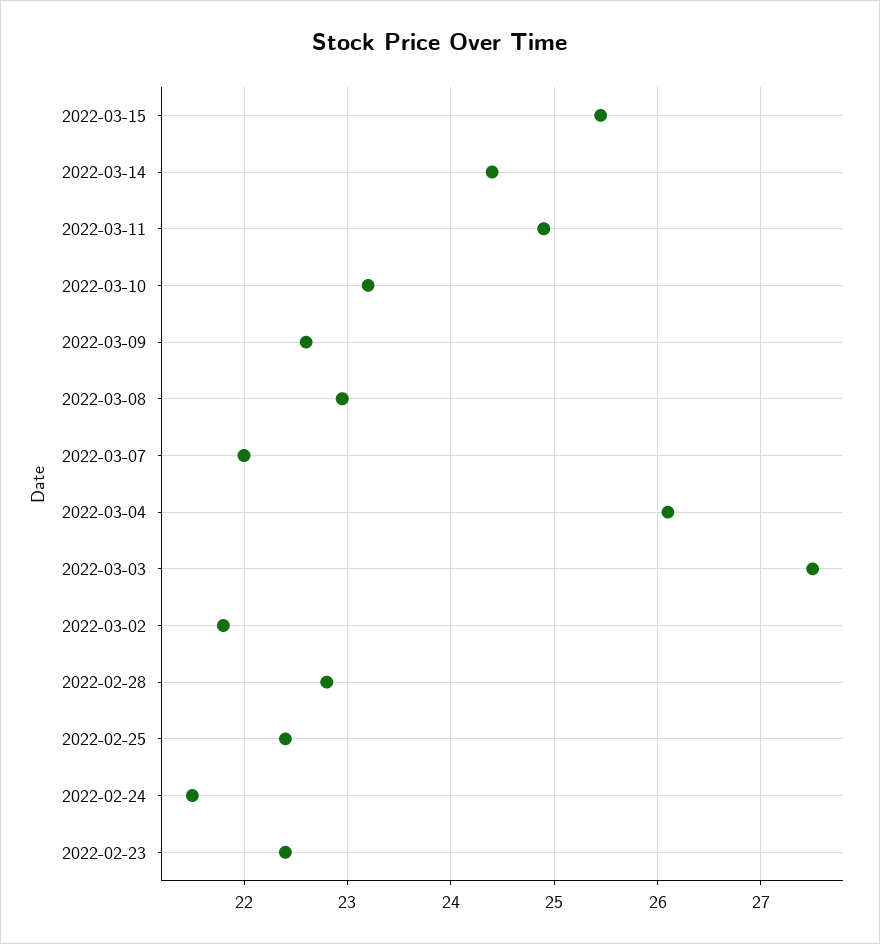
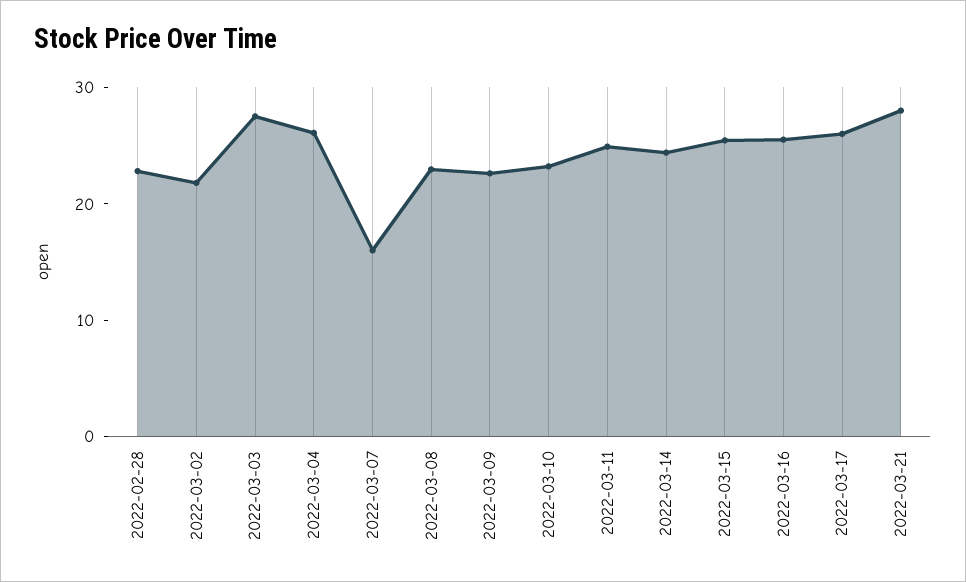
2022-03-07: 22 -> 16
2022-02-25: 22.4 -> none
2022-02-24: 21.5 -> none
2022-02-23: 22.4 -> none
2022-03-16: none -> 26
2022-03-17: none -> 26
2022-03-21: none -> 28

